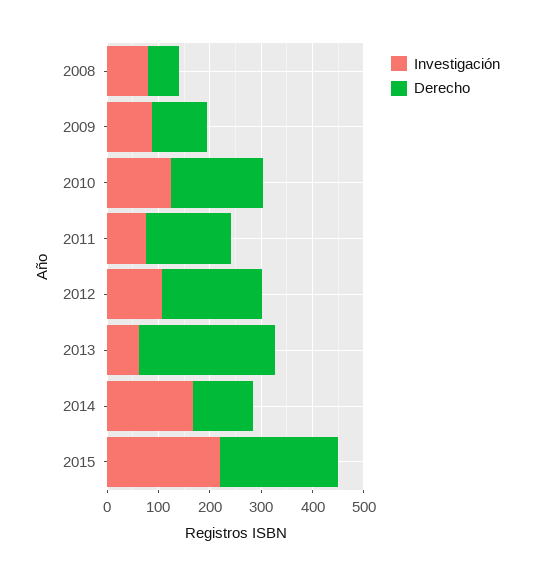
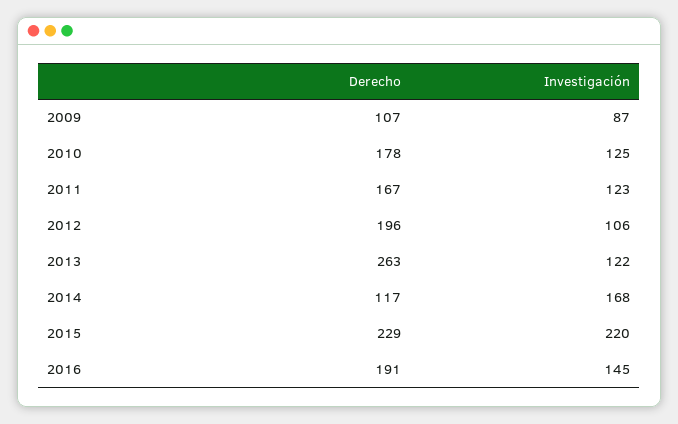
Investigación, 2008: 80 -> none
Derecho, 2008: 60 -> none
Investigación, 2011: 80 -> 123
Investigación, 2013: 60 -> 122
Derecho, 2016: none -> 191
Investigación, 2016: none -> 145

